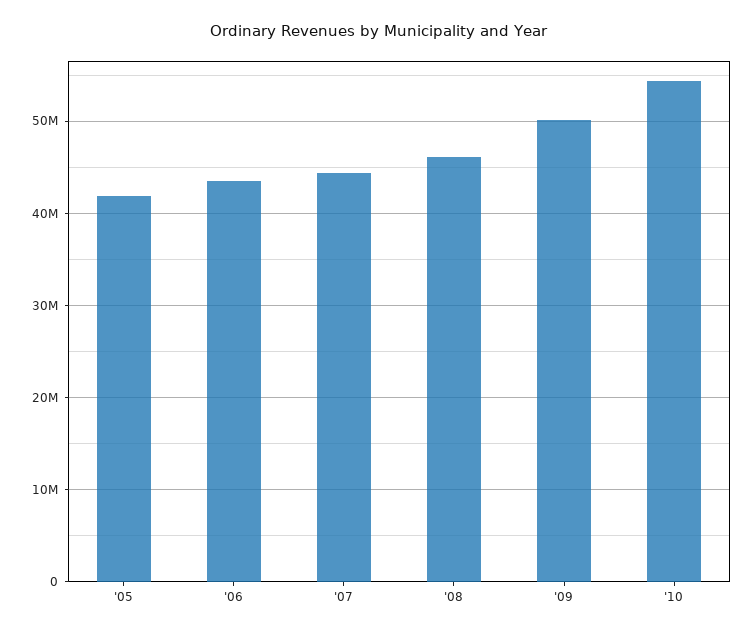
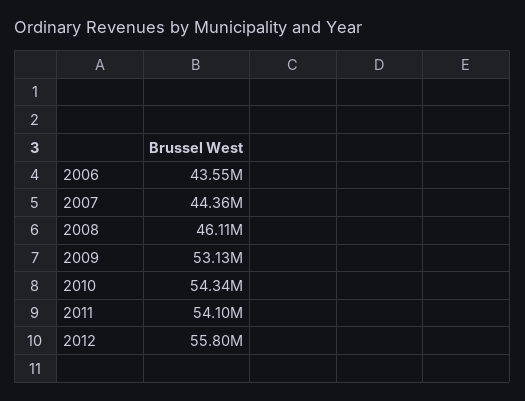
'05: 42000000 -> none
'09: 50000000 -> 53130000
2011: none -> 54100000
2012: none -> 55800000

